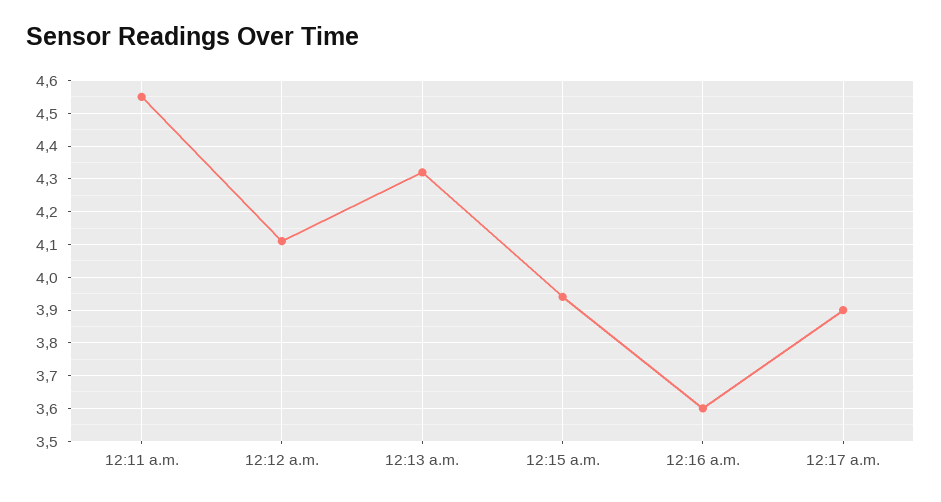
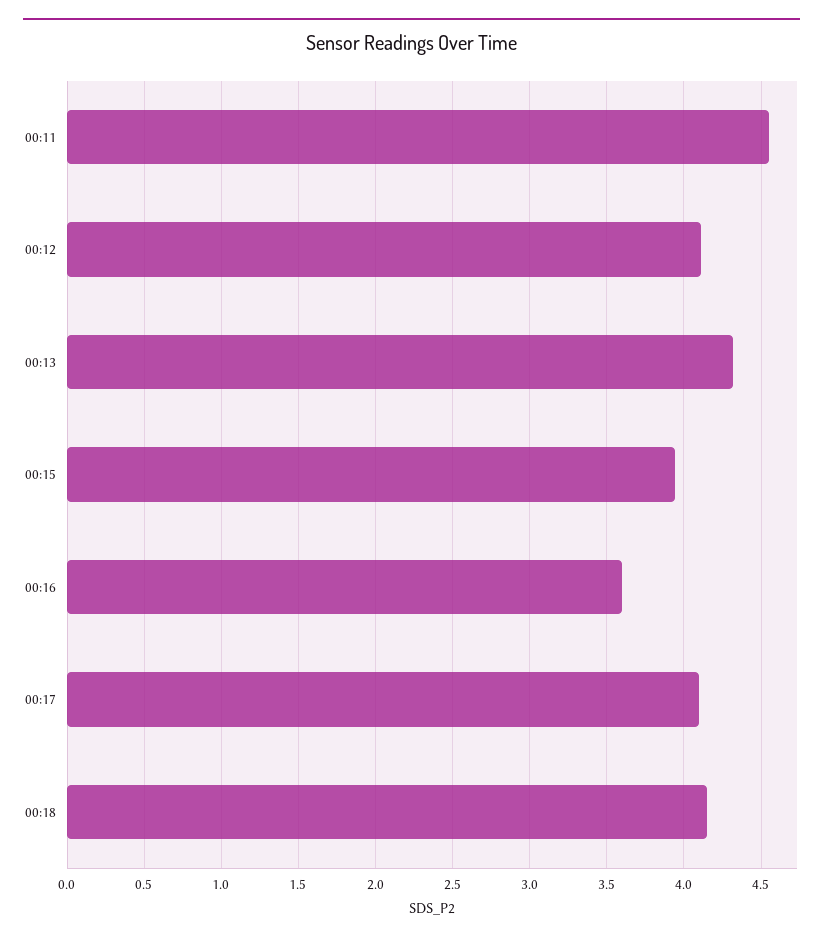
12:17 a.m.: 3.9 -> 4.1
00:18: none -> 4.15

